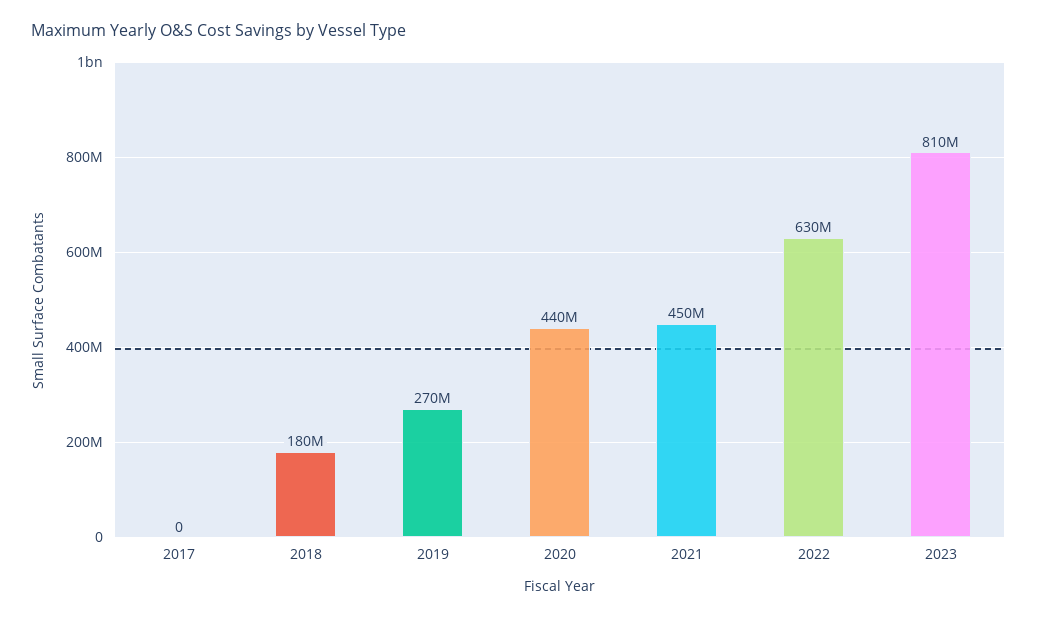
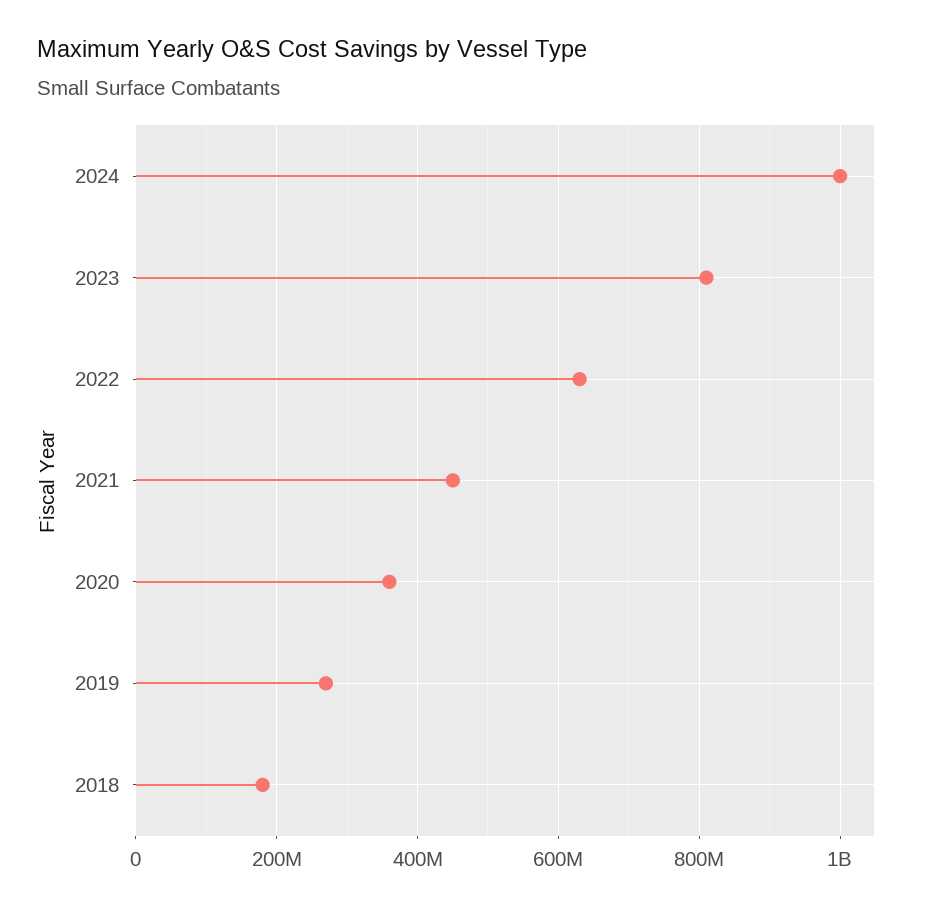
2017: 0 -> none
2020: 440000000 -> 360000000
2024: none -> 1000000000

